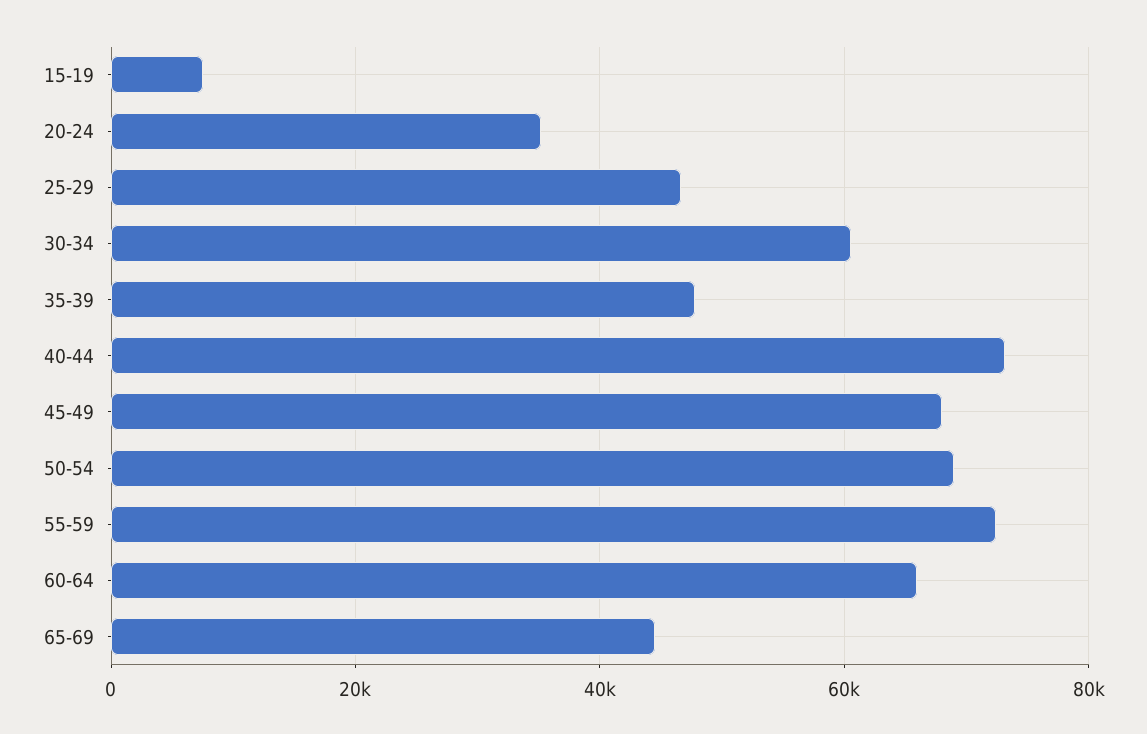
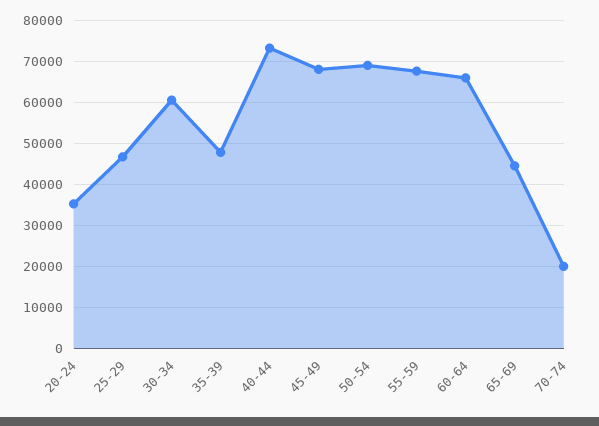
15-19: 8000 -> none
55-59: 72000 -> 68000
70-74: none -> 20000

